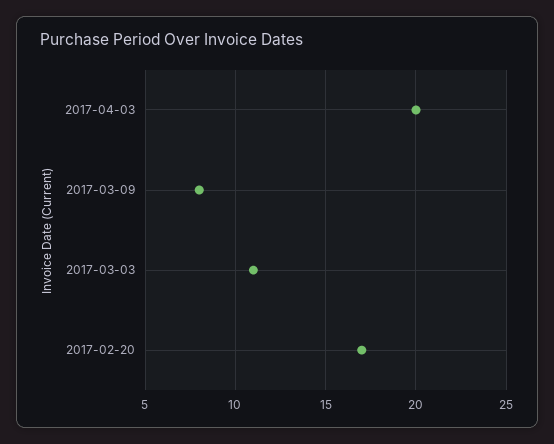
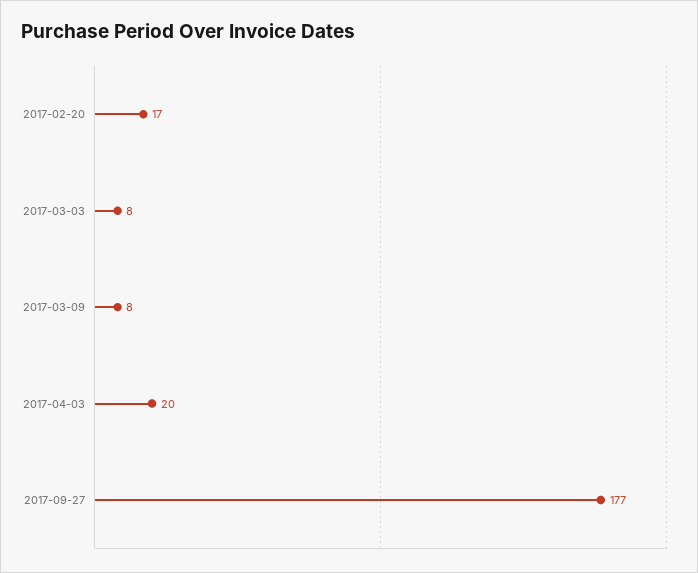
2017-03-03: 11 -> 8
2017-09-27: none -> 177

